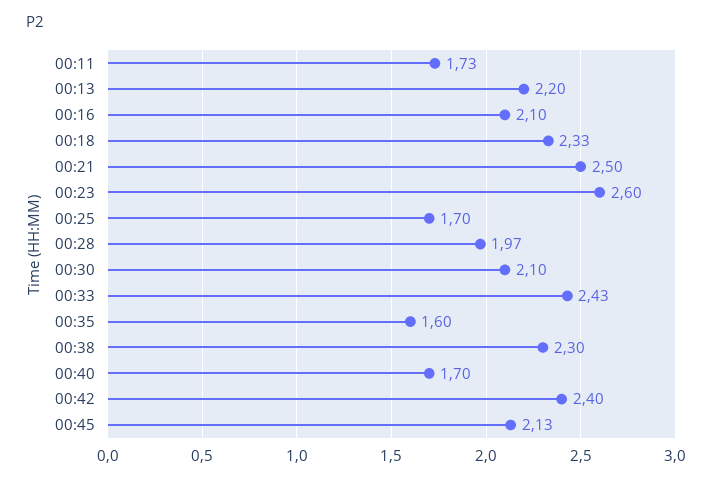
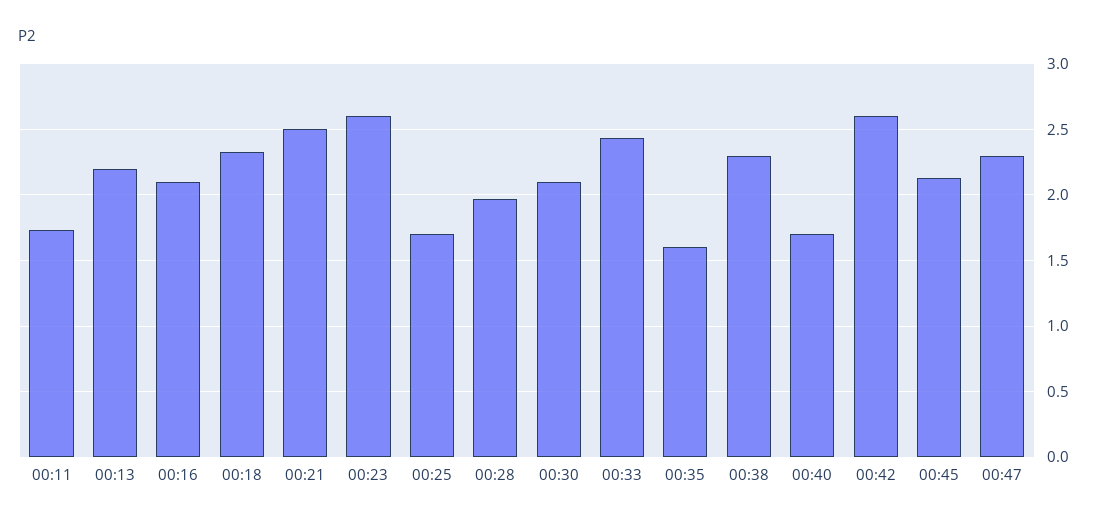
00:42: 2.4 -> 2.6
00:47: none -> 2.3

